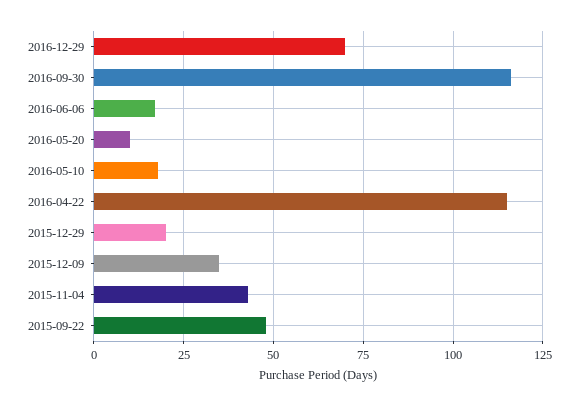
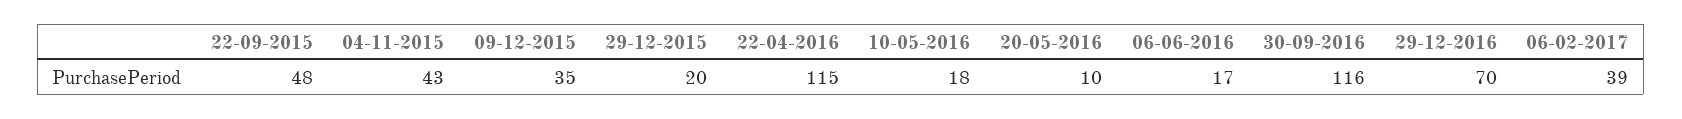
06-02-2017: none -> 39

